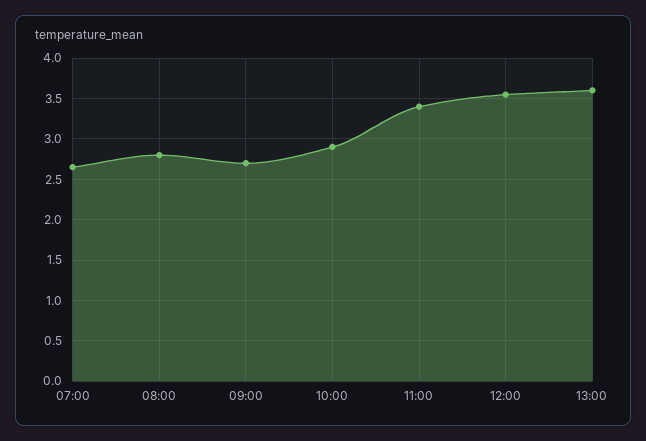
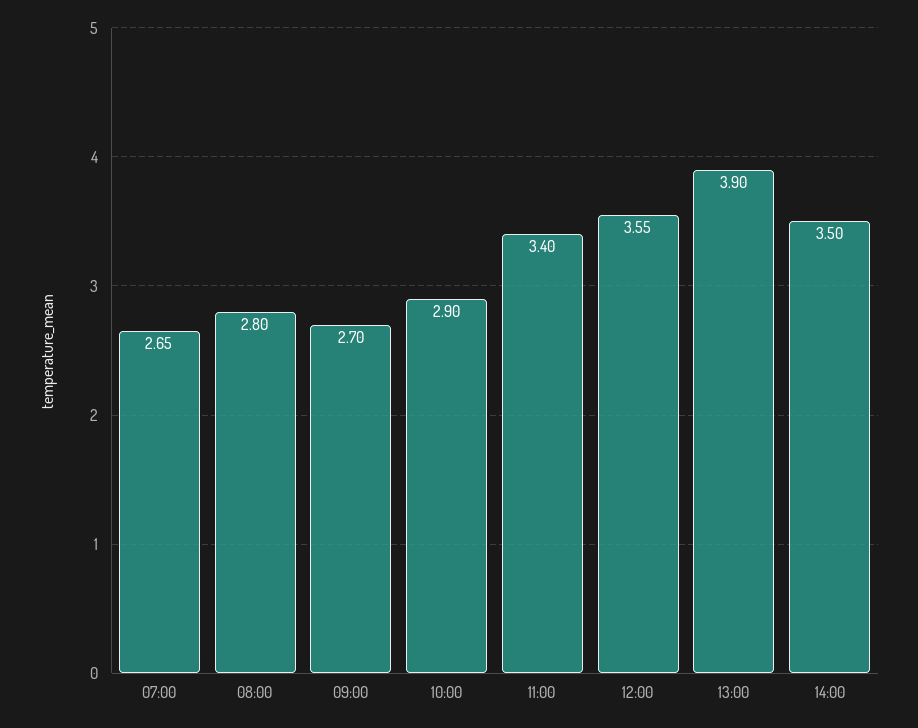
13:00: 3.6 -> 3.9
14:00: none -> 3.5

